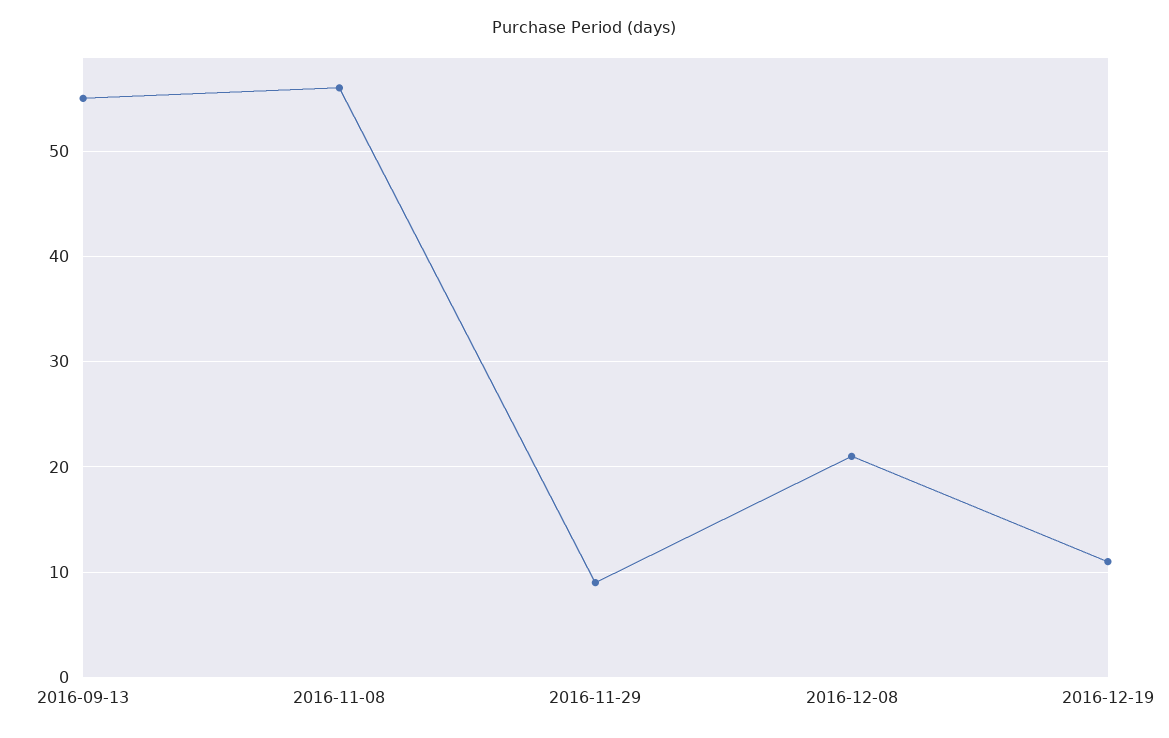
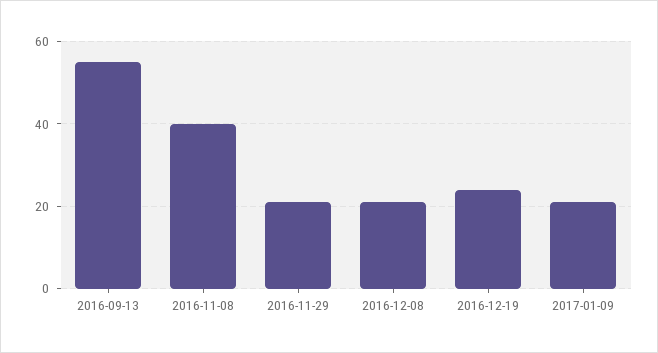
2016-11-08: 56 -> 40
2016-11-29: 9 -> 20
2016-12-19: 11 -> 25
2017-01-09: none -> 20

